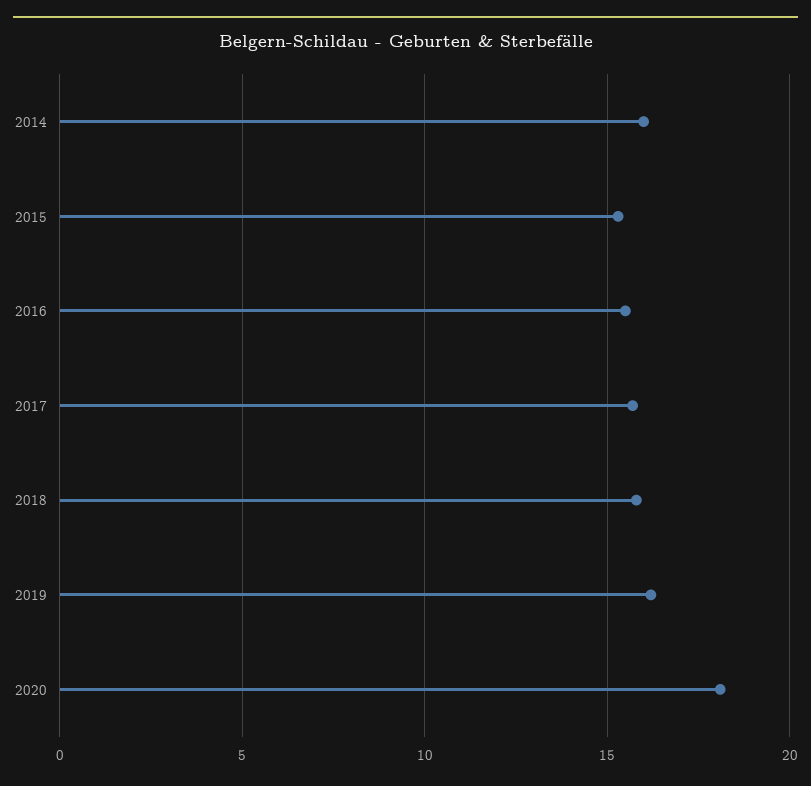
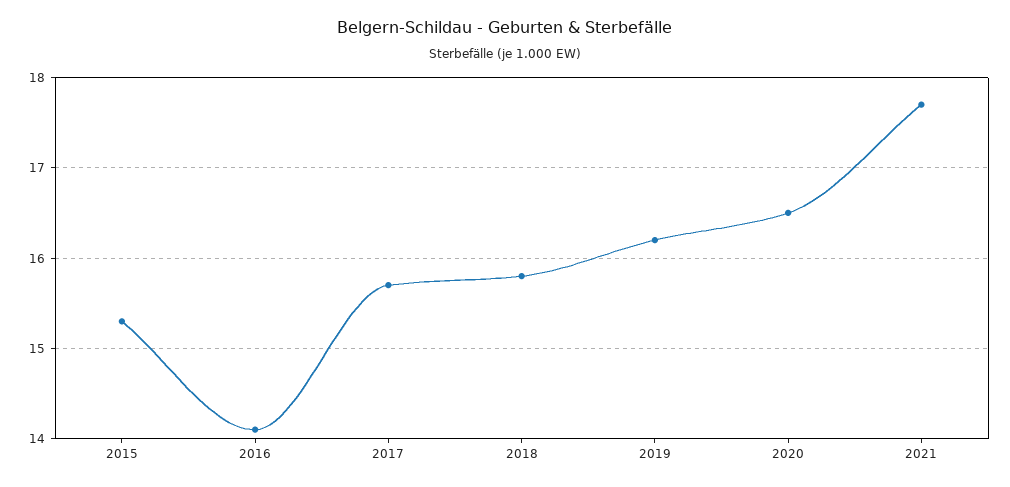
2014: 16 -> none
2016: 15.5 -> 14.1
2020: 18 -> 16.5
2021: none -> 17.7

